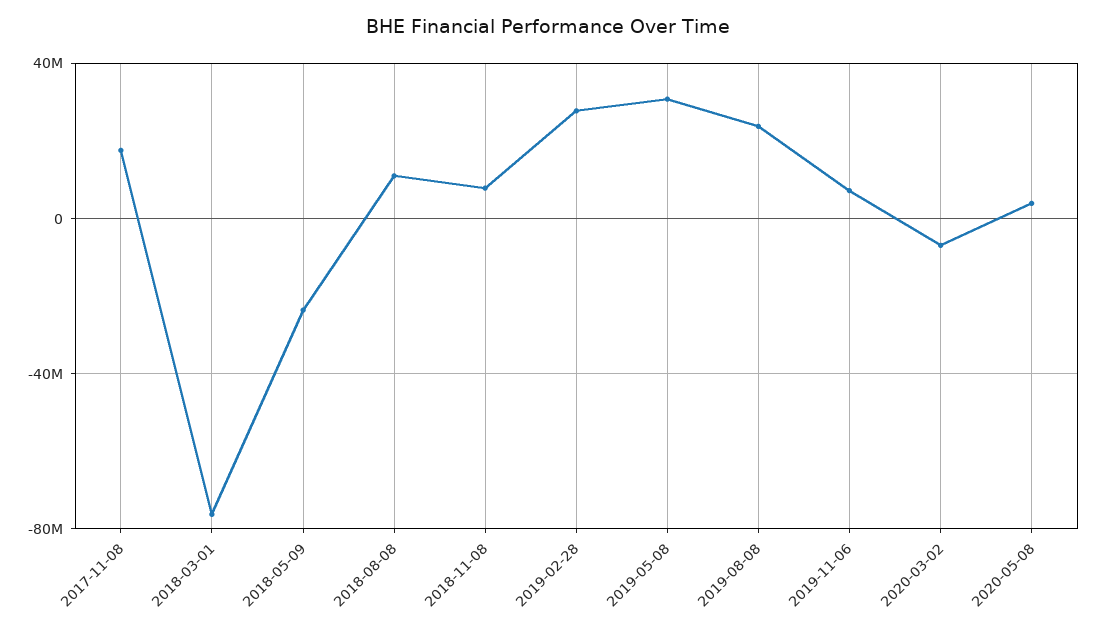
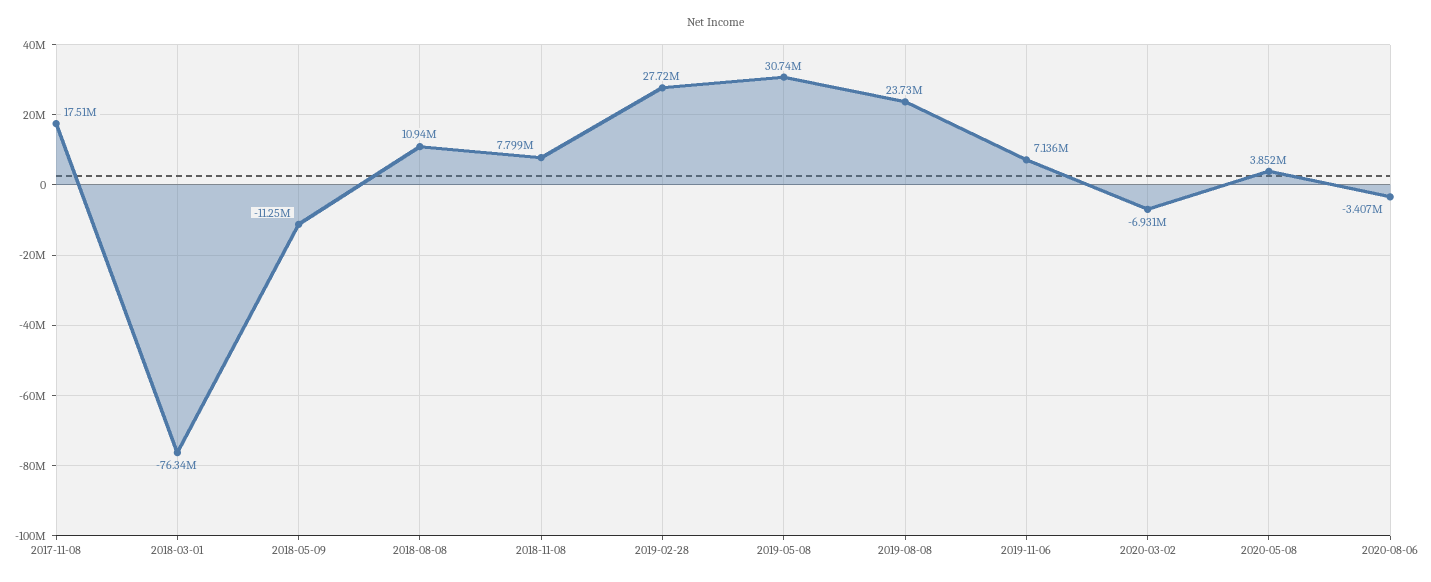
2018-05-09: -25000000 -> -11250000
2020-08-06: none -> -3407000

